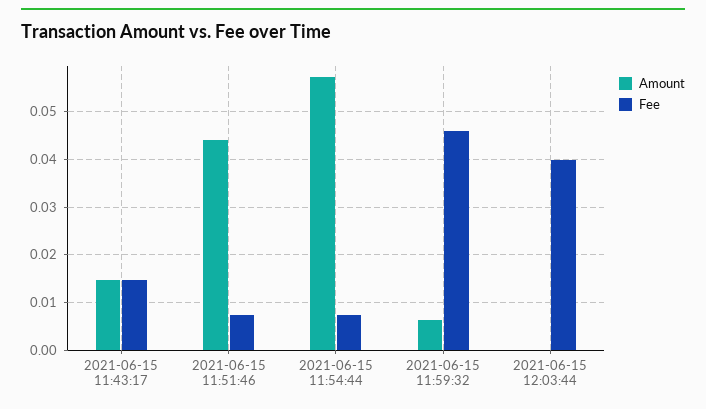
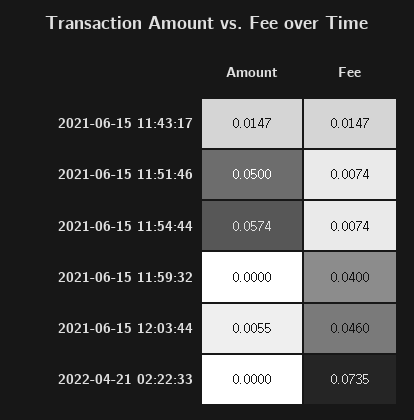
Amount, 2021-06-15 11:51:46: 0.044 -> 0.05
Amount, 2021-06-15 11:59:32: 0.006 -> 0
Fee, 2021-06-15 11:59:32: 0.046 -> 0.04
Amount, 2021-06-15 12:03:44: 0 -> 0.0055
Fee, 2021-06-15 12:03:44: 0.04 -> 0.046
Amount, 2022-04-21 02:22:33: none -> 0
Fee, 2022-04-21 02:22:33: none -> 0.0735

